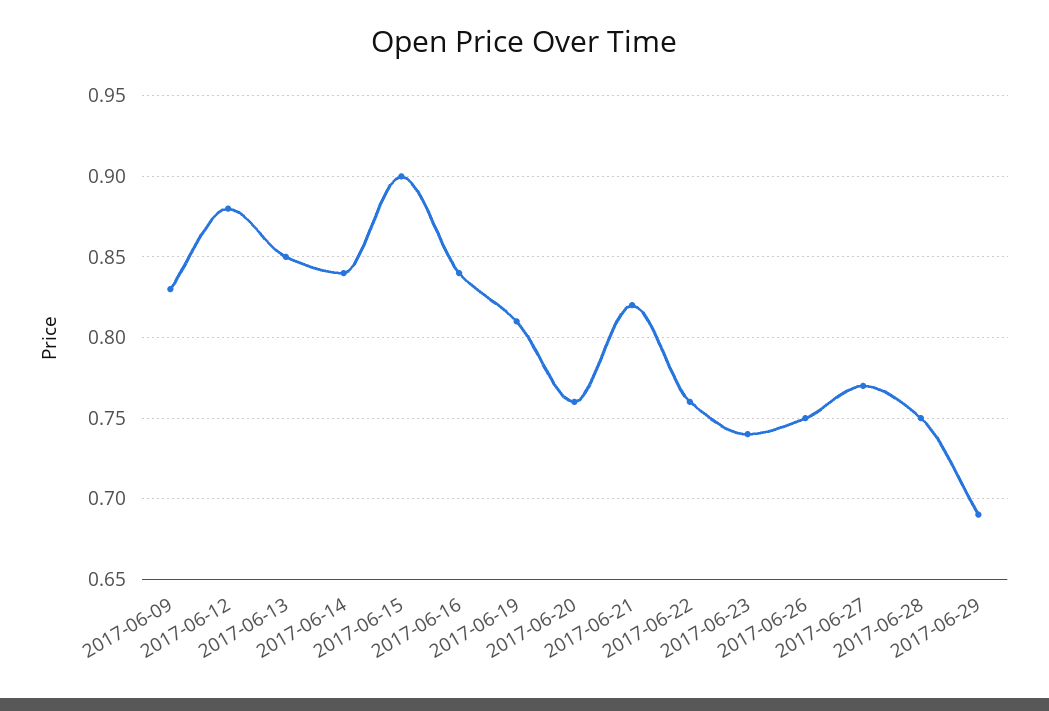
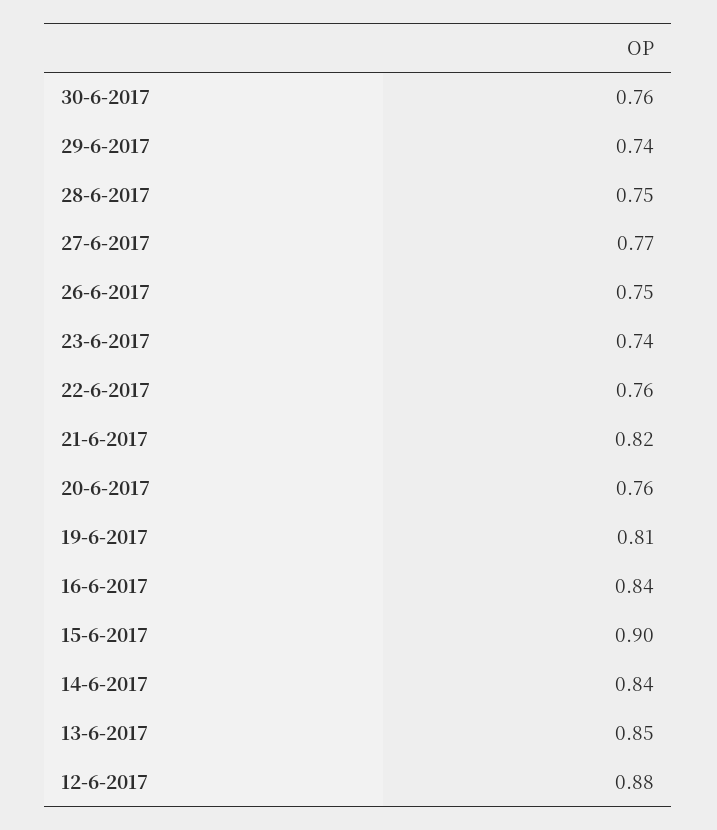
2017-06-09: 0.83 -> none
2017-06-29: 0.69 -> 0.74
30-6-2017: none -> 0.76

